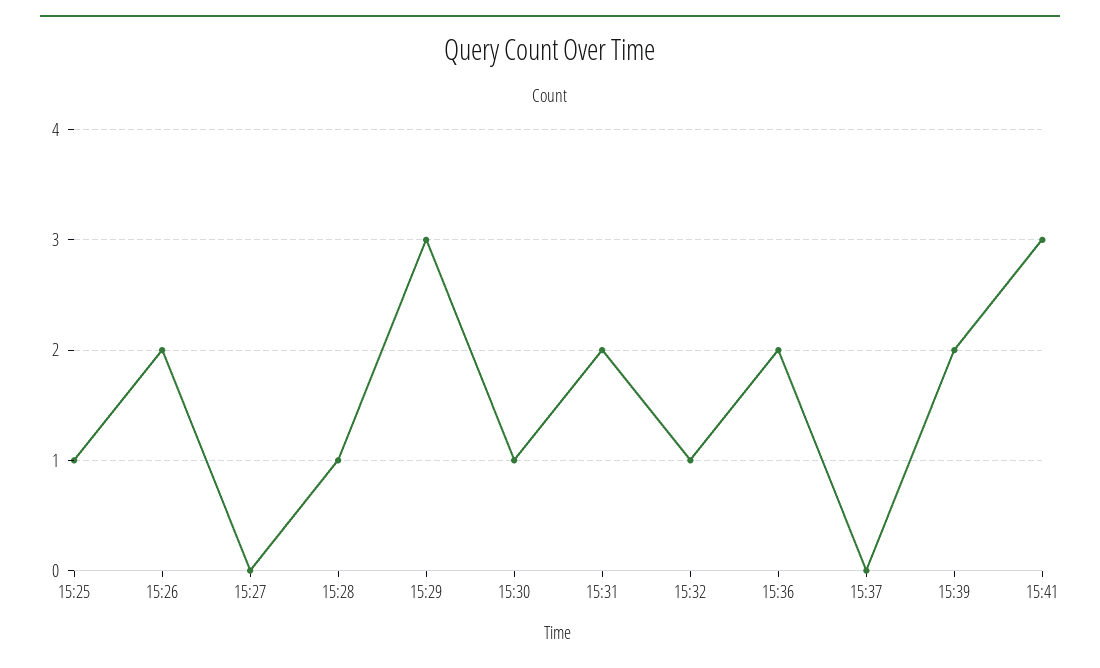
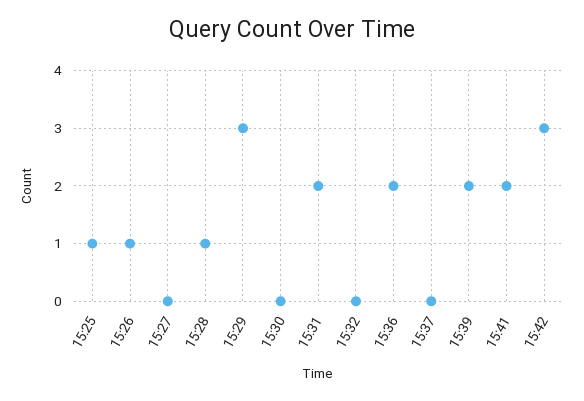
15:26: 2 -> 1
15:30: 1 -> 0
15:32: 1 -> 0
15:41: 3 -> 2
15:42: none -> 3

